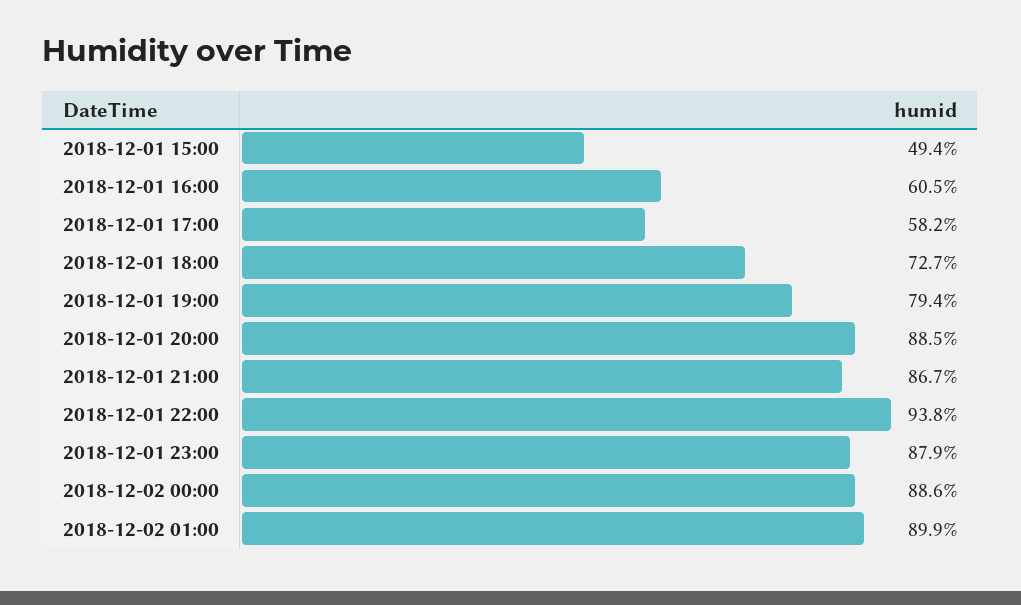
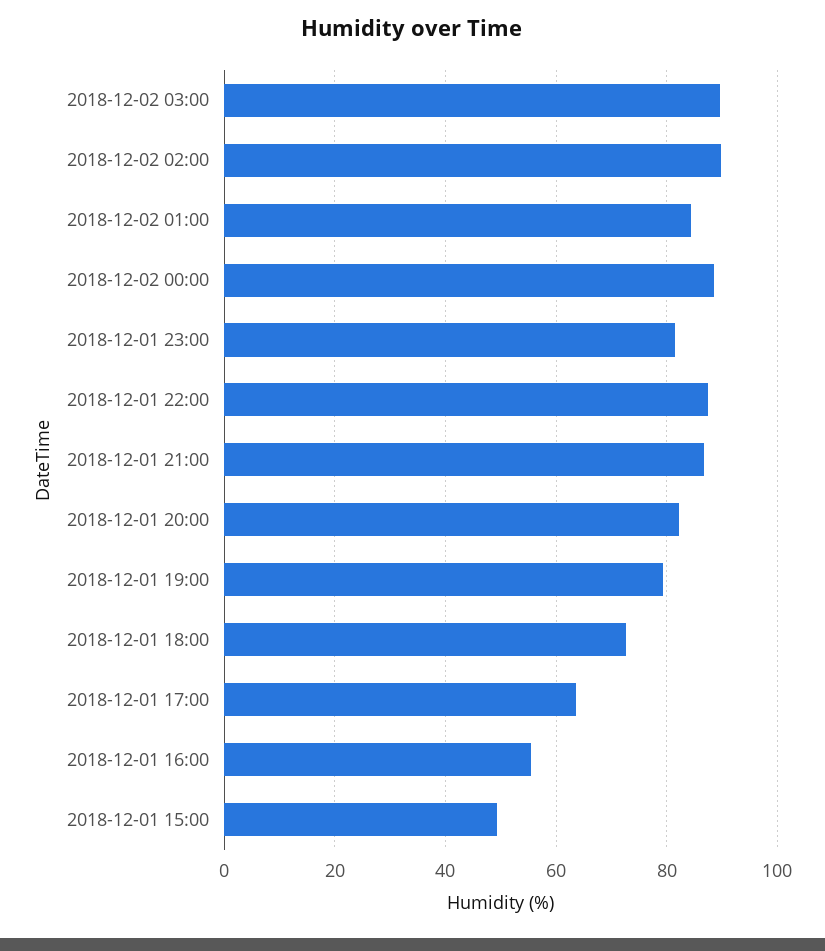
2018-12-01 16:00: 60.5 -> 56
2018-12-01 17:00: 58.2 -> 64
2018-12-01 20:00: 88.5 -> 82
2018-12-01 22:00: 93.8 -> 88
2018-12-01 23:00: 87.9 -> 82
2018-12-02 01:00: 89.9 -> 84
2018-12-02 03:00: none -> 90
2018-12-02 02:00: none -> 90

